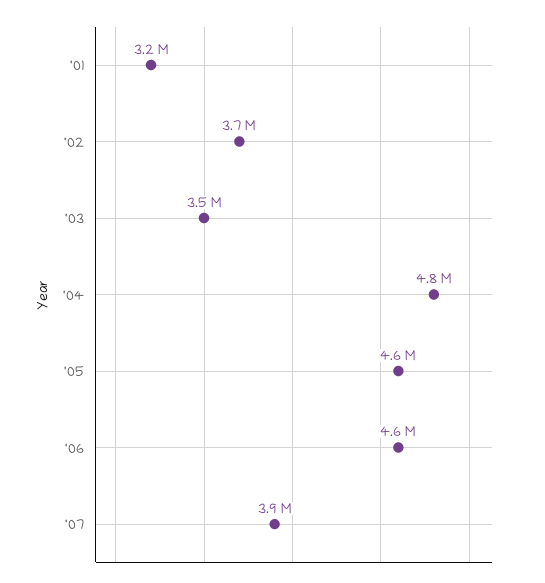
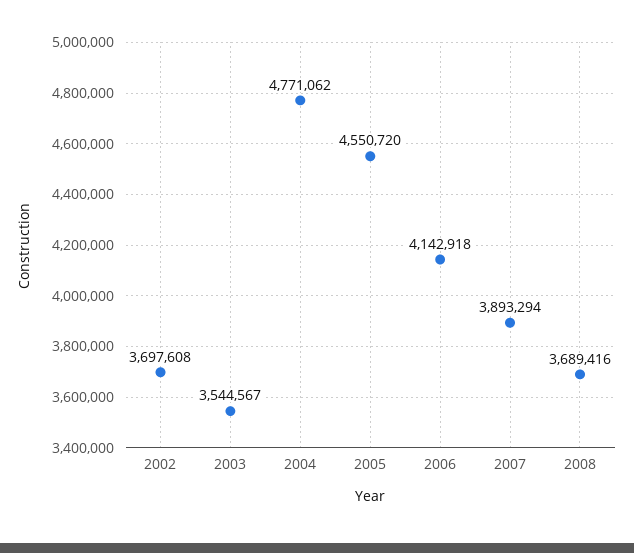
'01: 3200000 -> none
'06: 4600000 -> 4142918
2008: none -> 3689416

